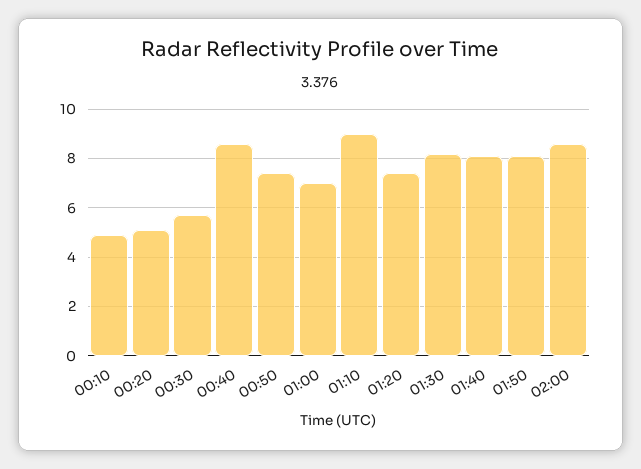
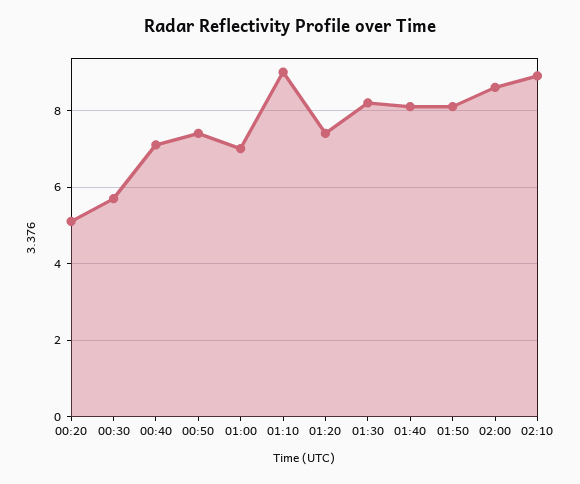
00:10: 5 -> none
00:40: 8.5 -> 7
02:10: none -> 9

